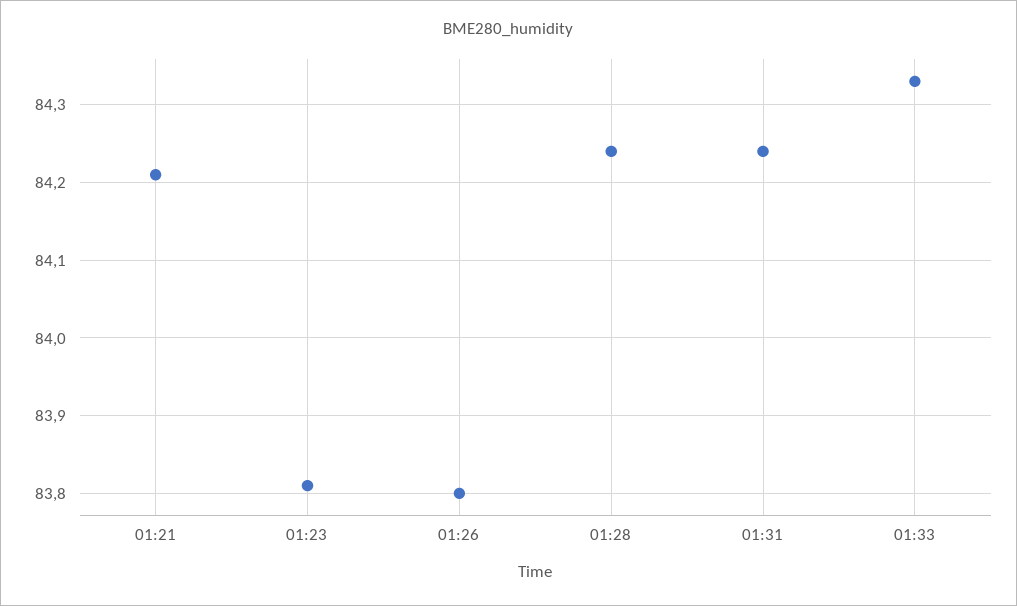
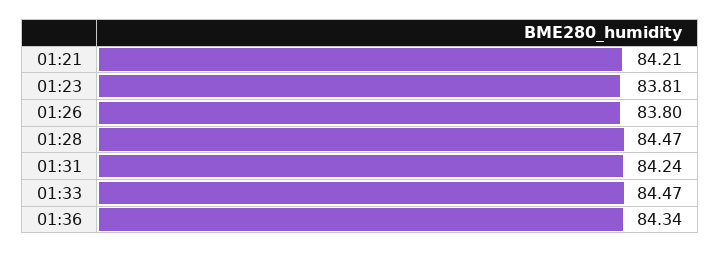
01:28: 84.24 -> 84.47
01:33: 84.33 -> 84.47
01:36: none -> 84.34

